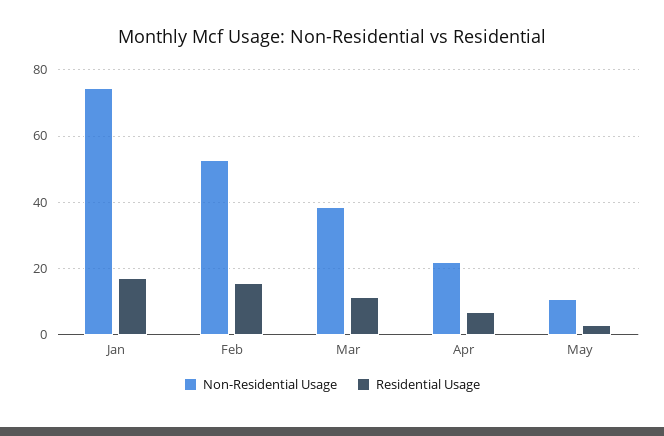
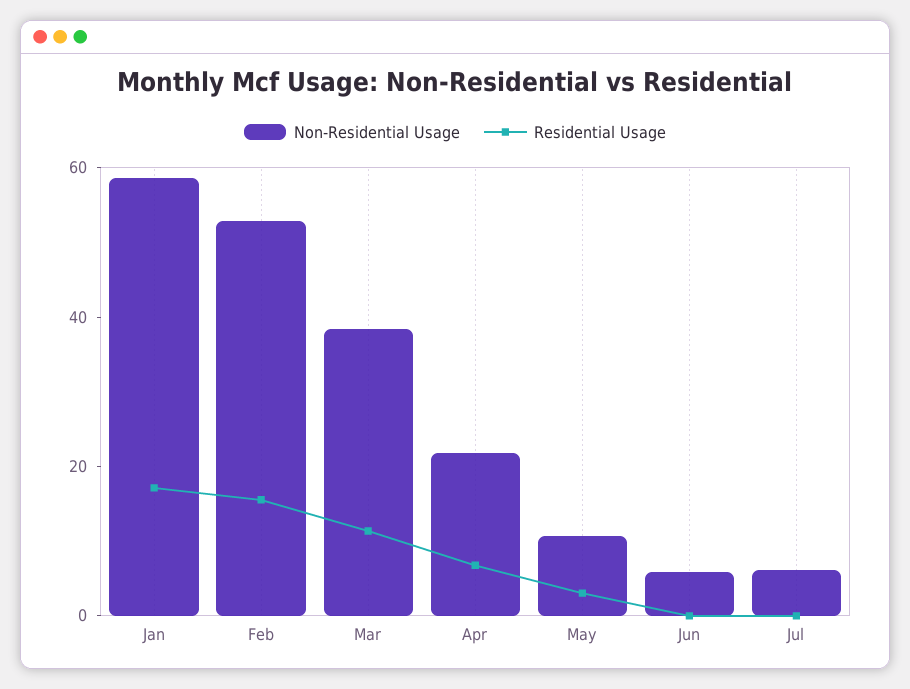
Non-Residential Usage, Jan: 74 -> 60
Non-Residential Usage, Jun: none -> 5
Residential Usage, Jun: none -> 0
Non-Residential Usage, Jul: none -> 5
Residential Usage, Jul: none -> 0

